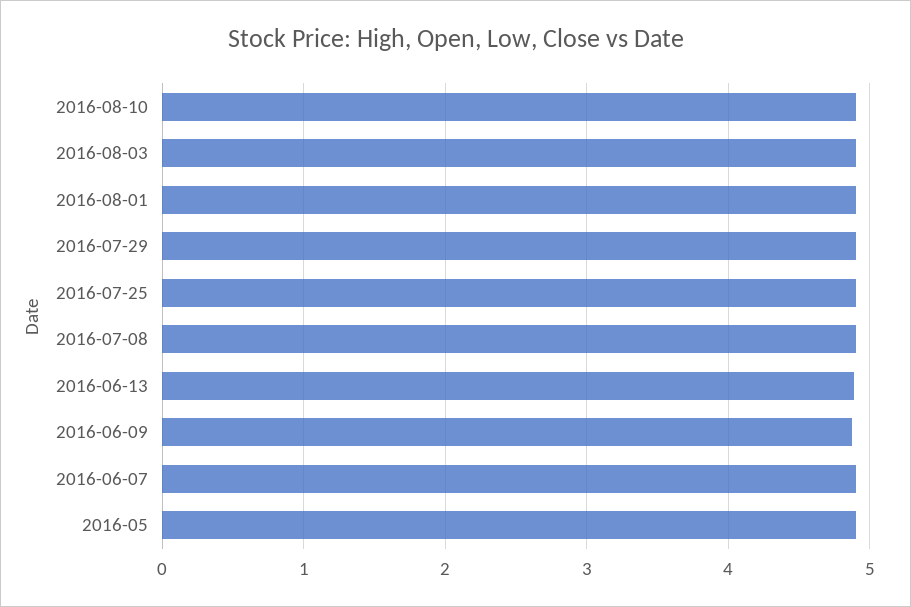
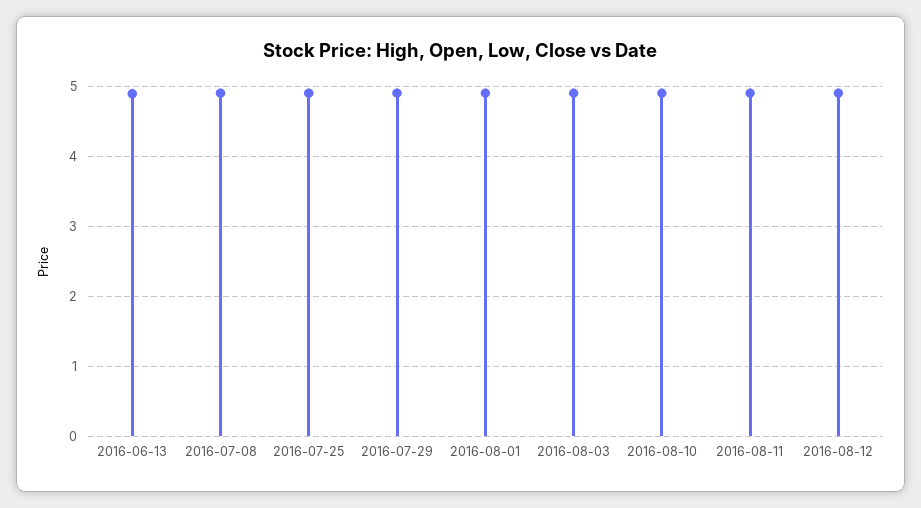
2016-06-09: 4.9 -> none
2016-06-07: 4.9 -> none
2016-05: 4.9 -> none
2016-08-11: none -> 4.9
2016-08-12: none -> 4.9

